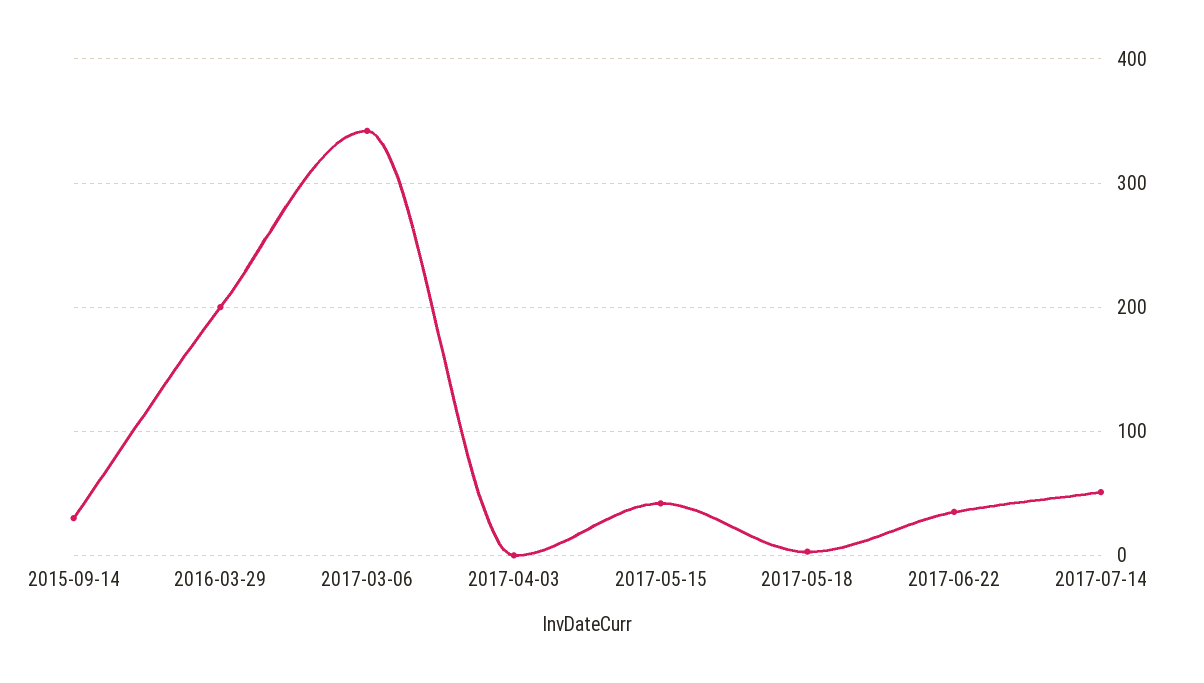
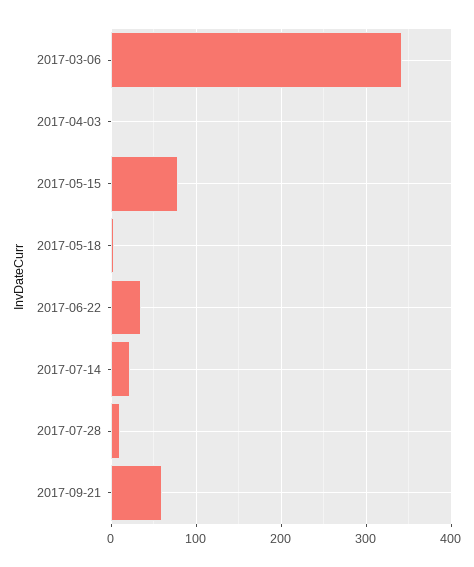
2015-09-14: 30 -> none
2016-03-29: 200 -> none
2017-05-15: 40 -> 80
2017-07-14: 50 -> 20
2017-07-28: none -> 10
2017-09-21: none -> 60

